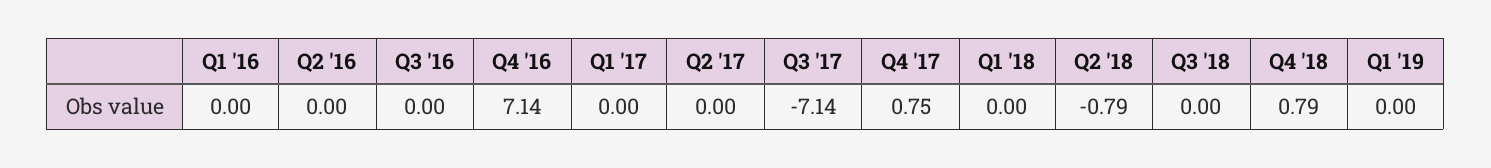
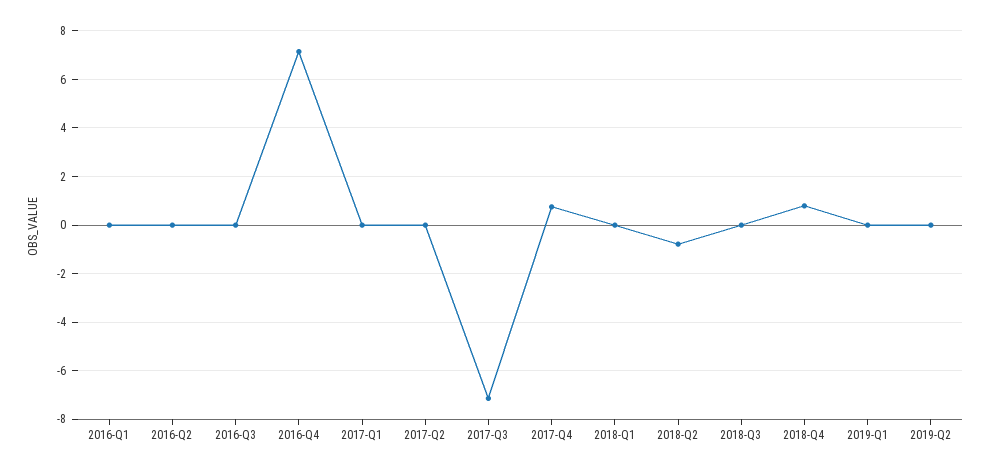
2019-Q2: none -> 0

